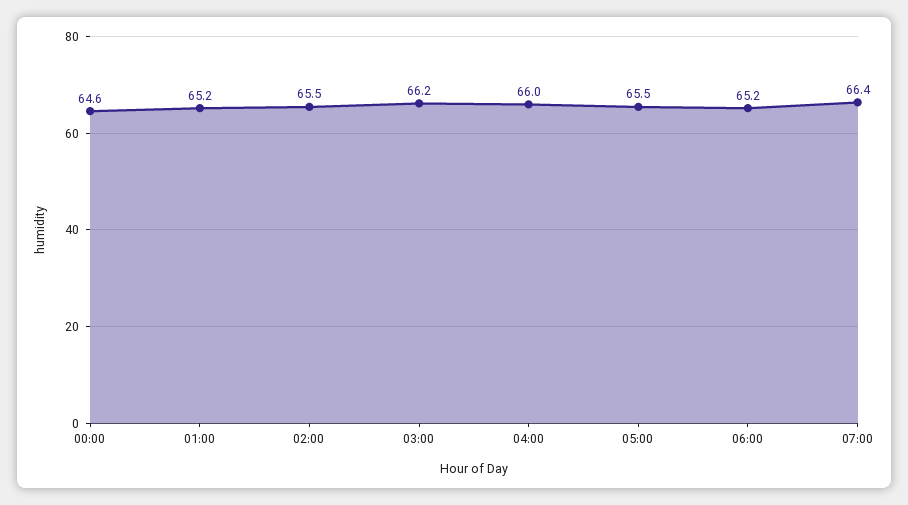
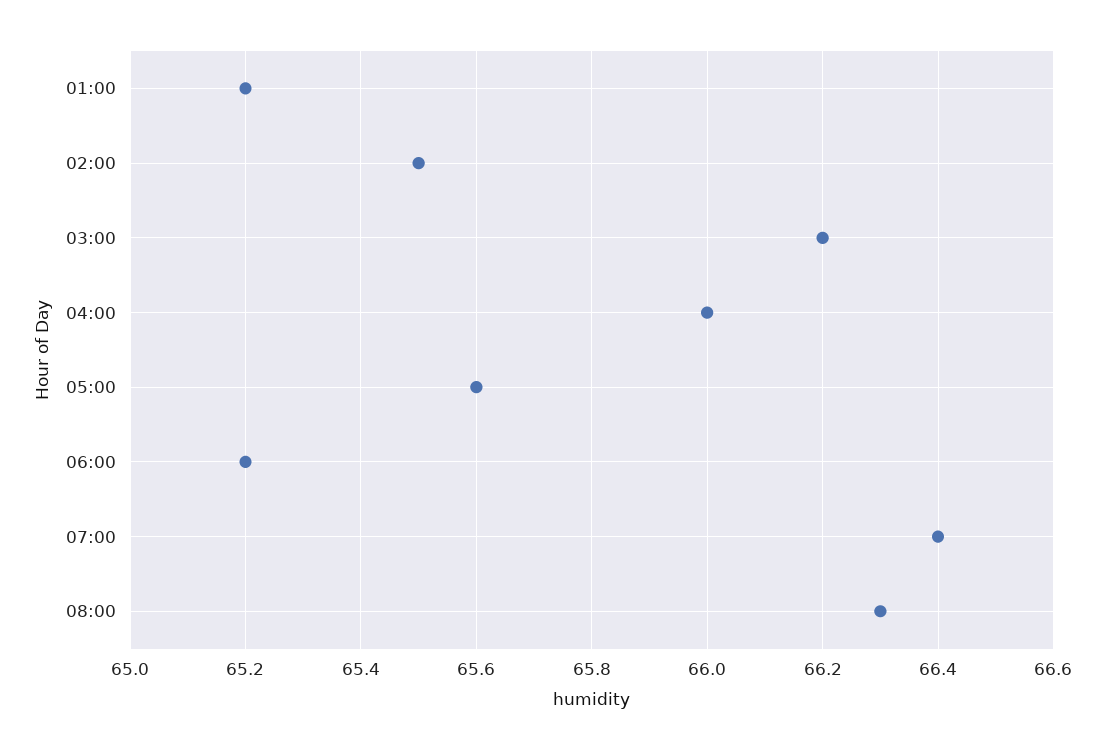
00:00: 64.6 -> none
05:00: 65.5 -> 65.6
08:00: none -> 66.3

